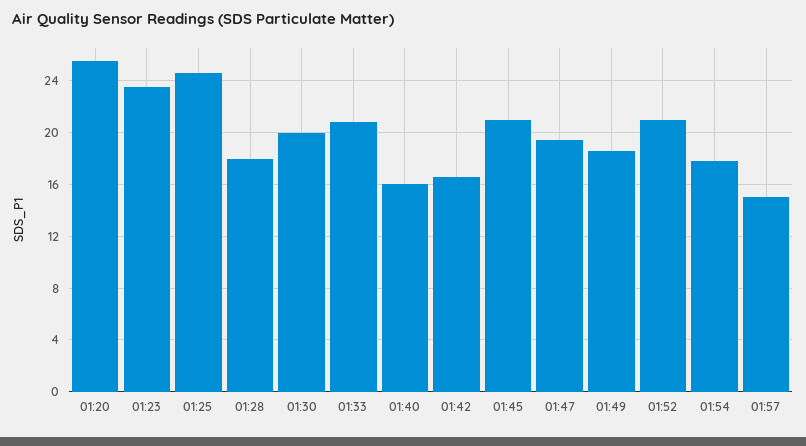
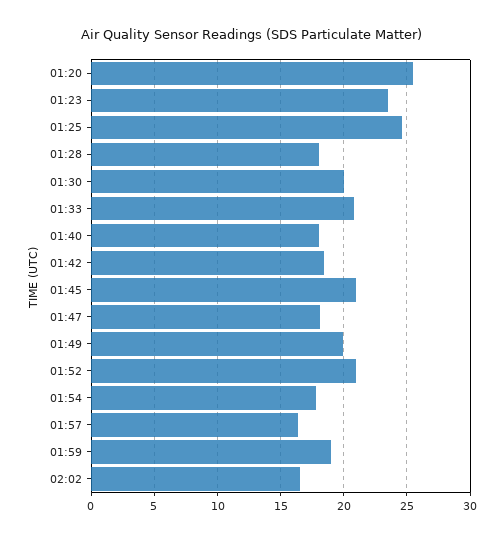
01:40: 16 -> 18
01:42: 16.5 -> 18.5
01:47: 19.5 -> 18
01:49: 18.5 -> 20
01:57: 15 -> 16.5
01:59: none -> 19
02:02: none -> 16.5

